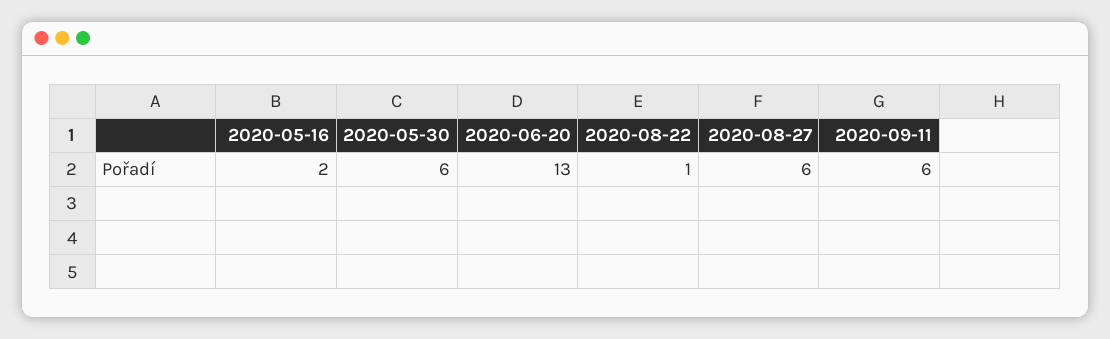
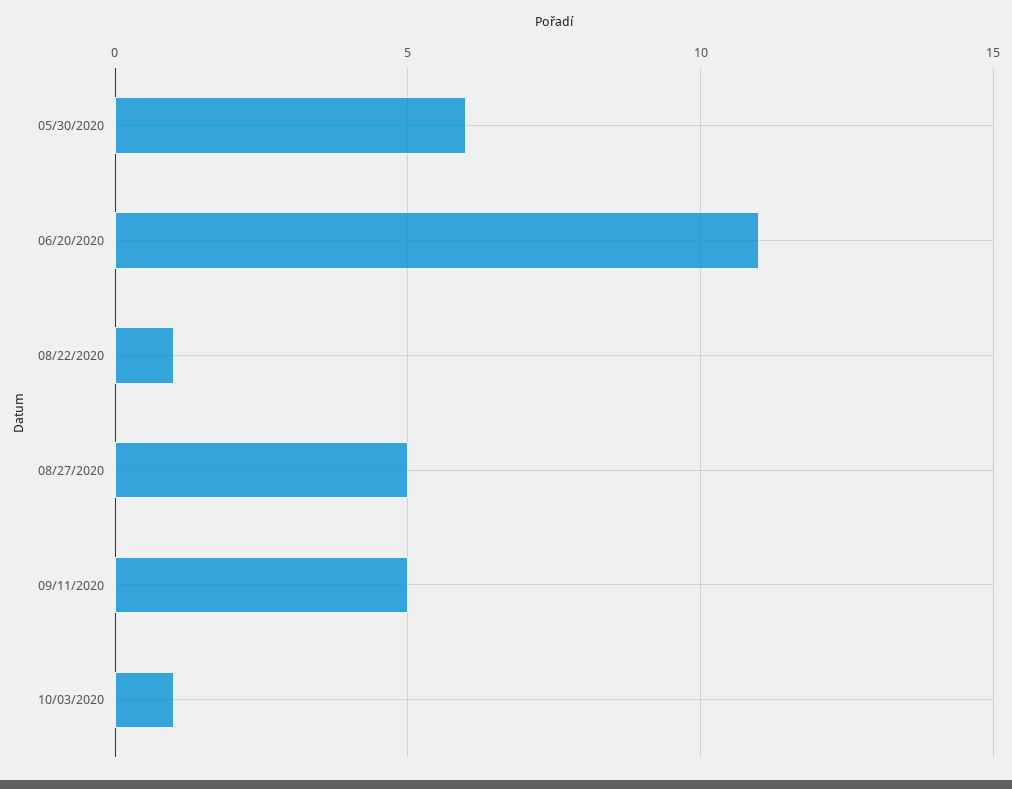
2020-05-16: 2 -> none
2020-06-20: 13 -> 11
2020-08-27: 6 -> 5
2020-09-11: 6 -> 5
10/03/2020: none -> 1

